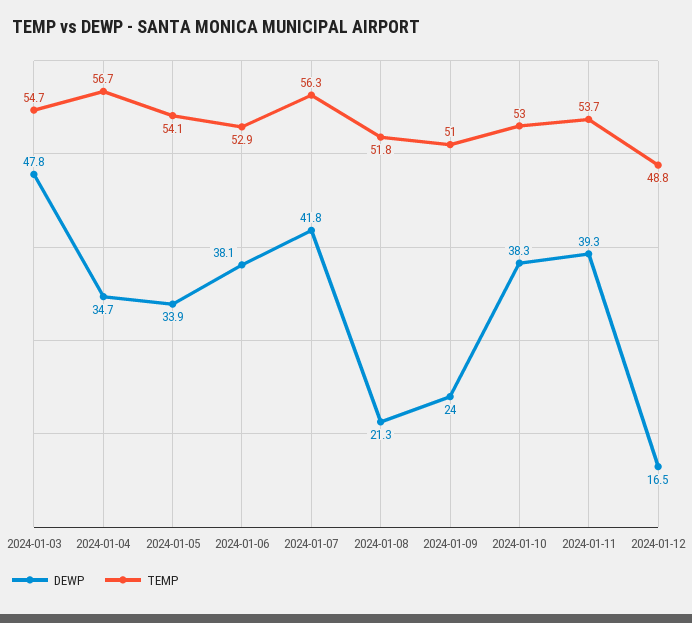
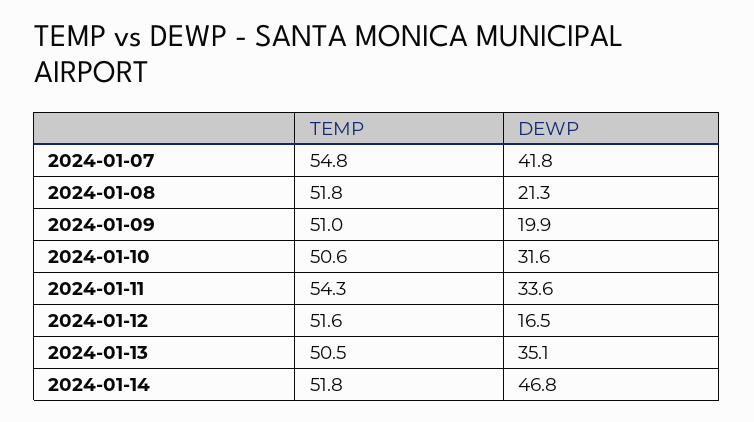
DEWP, 2024-01-03: 47.8 -> none
TEMP, 2024-01-03: 54.7 -> none
DEWP, 2024-01-04: 34.7 -> none
TEMP, 2024-01-04: 56.7 -> none
DEWP, 2024-01-05: 33.9 -> none
TEMP, 2024-01-05: 54.1 -> none
DEWP, 2024-01-06: 38.1 -> none
TEMP, 2024-01-06: 52.9 -> none
TEMP, 2024-01-07: 56.3 -> 54.8
DEWP, 2024-01-09: 24 -> 19.9
DEWP, 2024-01-10: 38.3 -> 31.6
TEMP, 2024-01-10: 53 -> 50.6
DEWP, 2024-01-11: 39.3 -> 33.6
TEMP, 2024-01-11: 53.7 -> 54.3
TEMP, 2024-01-12: 48.8 -> 51.6
TEMP, 2024-01-13: none -> 50.5
DEWP, 2024-01-13: none -> 35.1
TEMP, 2024-01-14: none -> 51.8
DEWP, 2024-01-14: none -> 46.8

